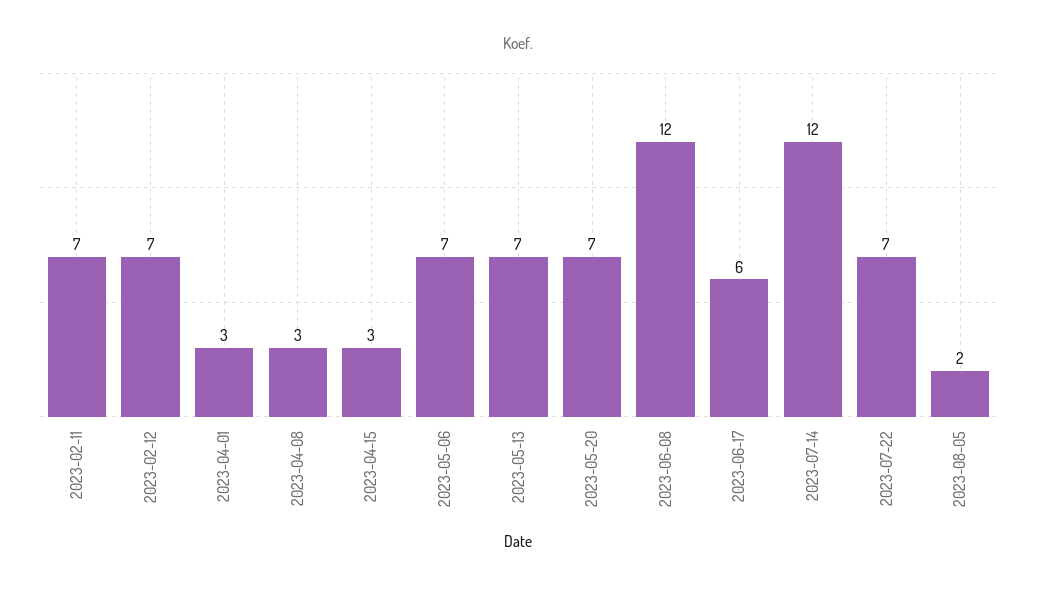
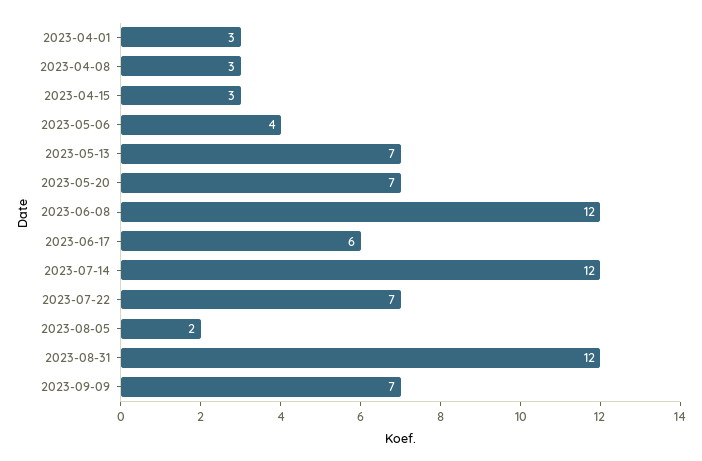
2023-02-11: 7 -> none
2023-02-12: 7 -> none
2023-05-06: 7 -> 4
2023-08-31: none -> 12
2023-09-09: none -> 7

